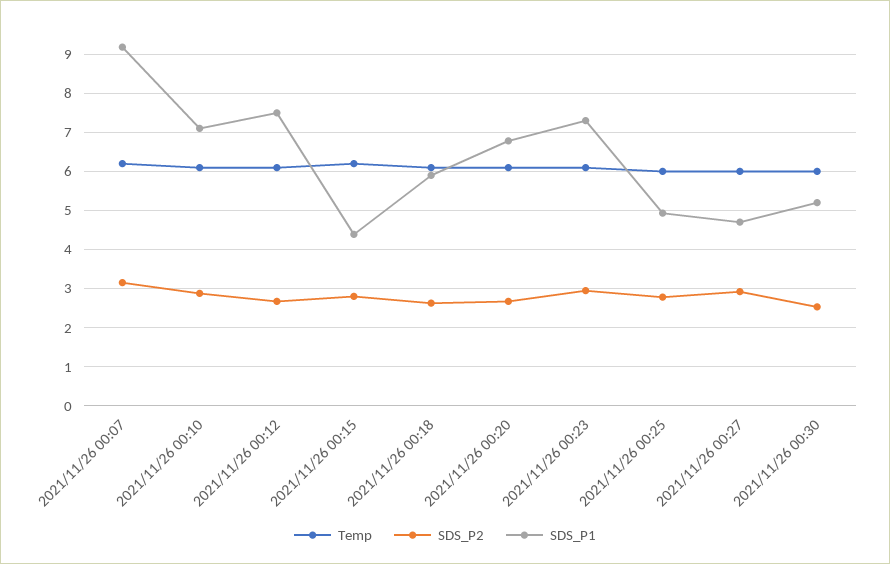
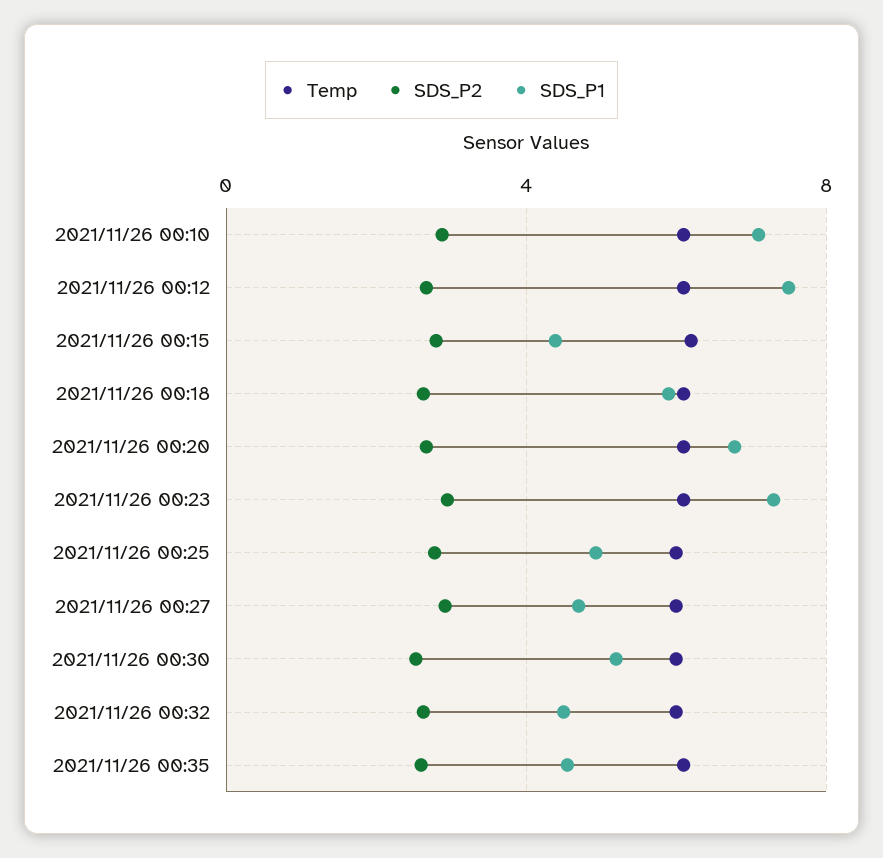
Temp, 2021/11/26 00:07: 6.2 -> none
SDS_P2, 2021/11/26 00:07: 3.2 -> none
SDS_P1, 2021/11/26 00:07: 9.2 -> none
Temp, 2021/11/26 00:32: none -> 6
SDS_P2, 2021/11/26 00:32: none -> 2.5
SDS_P1, 2021/11/26 00:32: none -> 4.5
Temp, 2021/11/26 00:35: none -> 6
SDS_P2, 2021/11/26 00:35: none -> 2.5
SDS_P1, 2021/11/26 00:35: none -> 4.5

